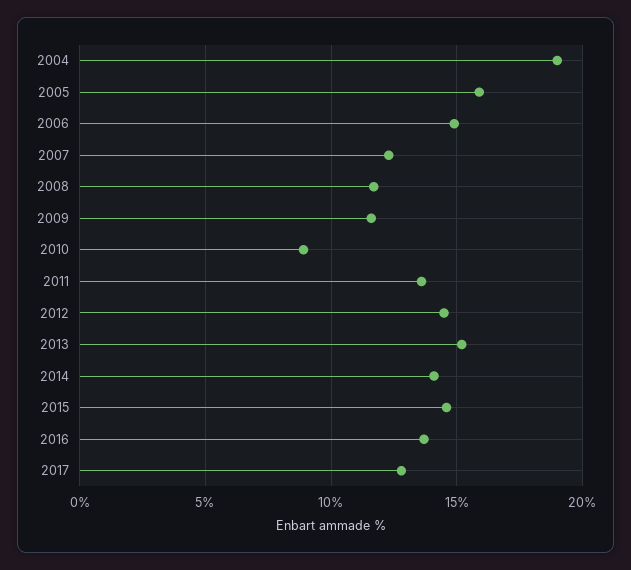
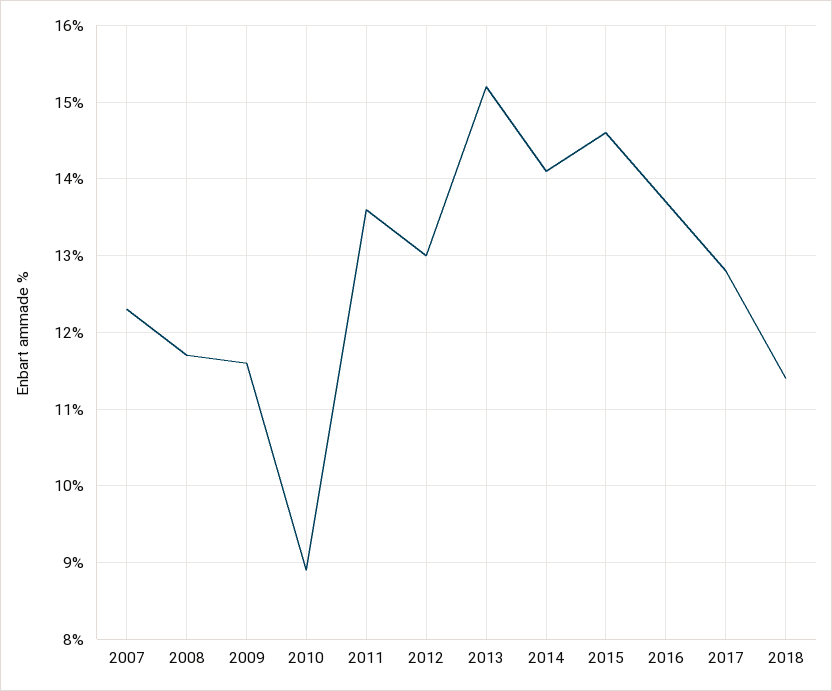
2004: 19 -> none
2005: 16 -> none
2006: 15 -> none
2012: 14.5 -> 13
2018: none -> 11.4

